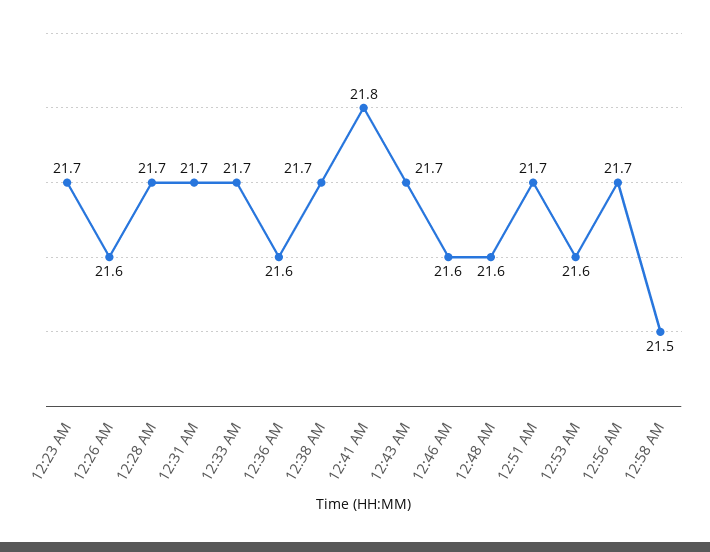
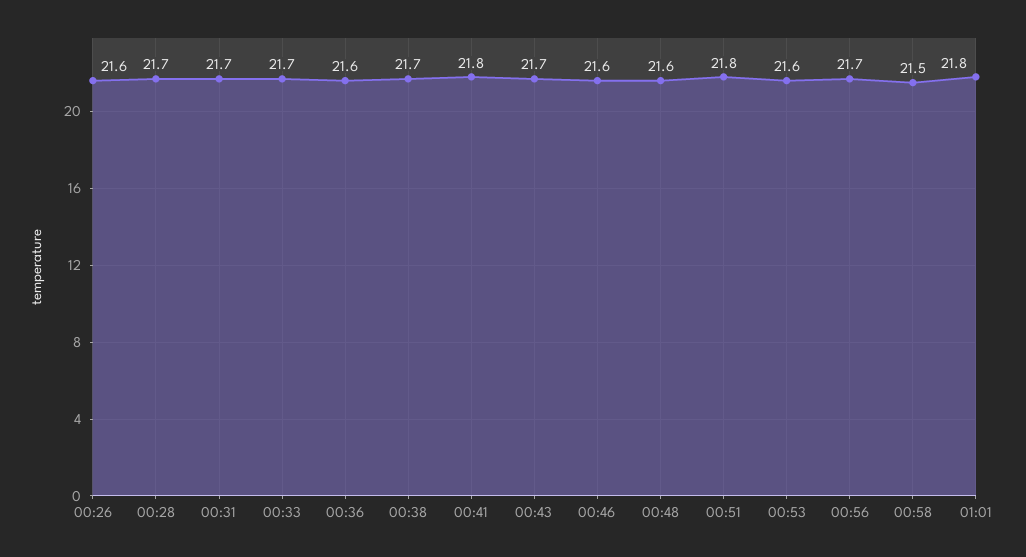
12:23 AM: 21.7 -> none
12:51 AM: 21.7 -> 21.8
01:01: none -> 21.8

